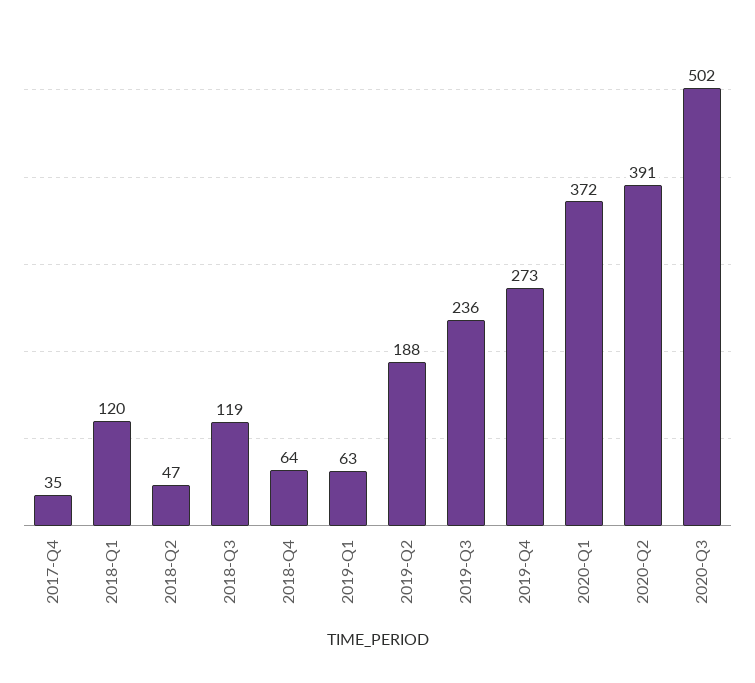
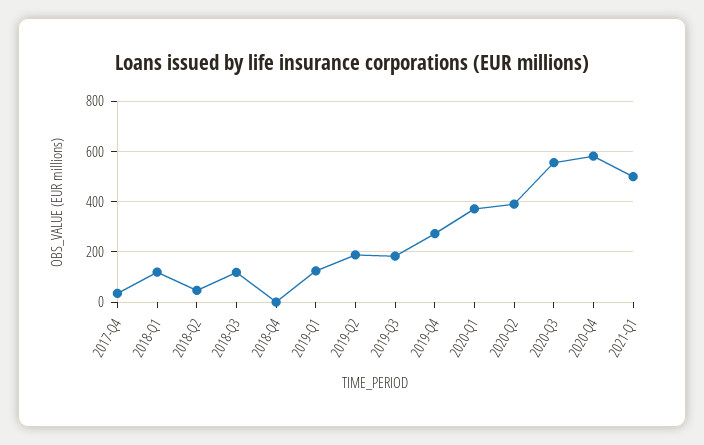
2018-Q4: 64 -> 0
2019-Q1: 63 -> 125
2019-Q3: 236 -> 175
2020-Q3: 502 -> 550
2020-Q4: none -> 575
2021-Q1: none -> 500

